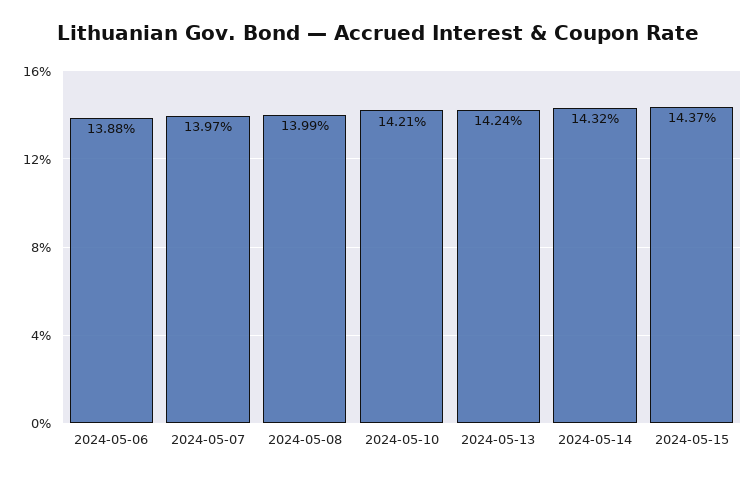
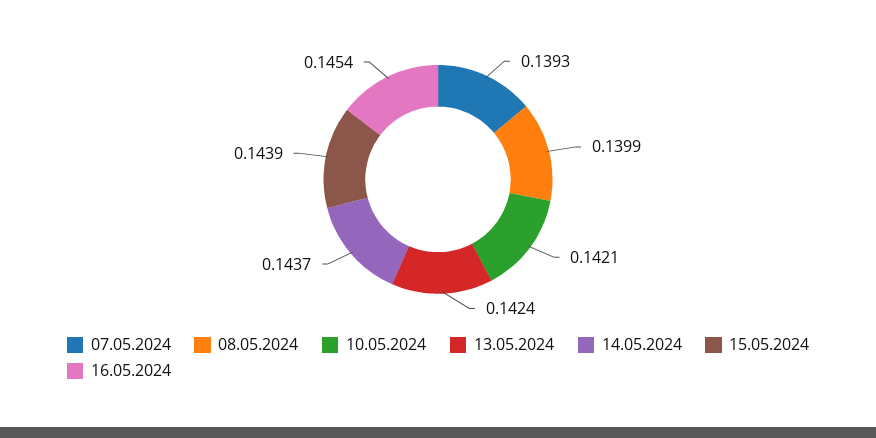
2024-05-06: 0.1388 -> none
2024-05-07: 0.1397 -> 0.1393
2024-05-14: 0.1432 -> 0.1437
2024-05-15: 0.1437 -> 0.1439
16.05.2024: none -> 0.1454

